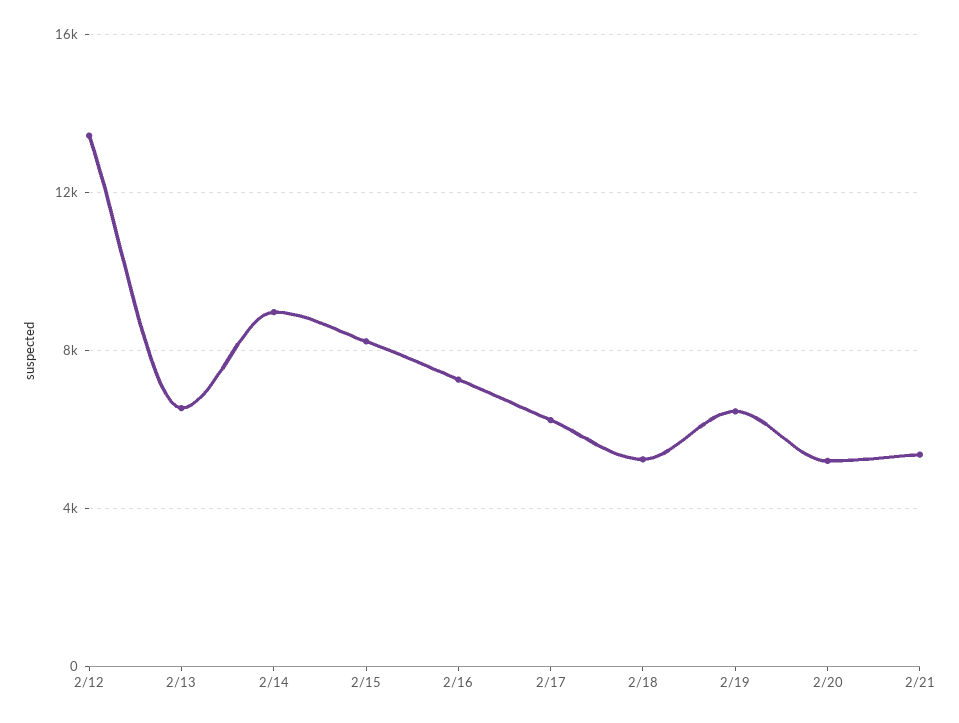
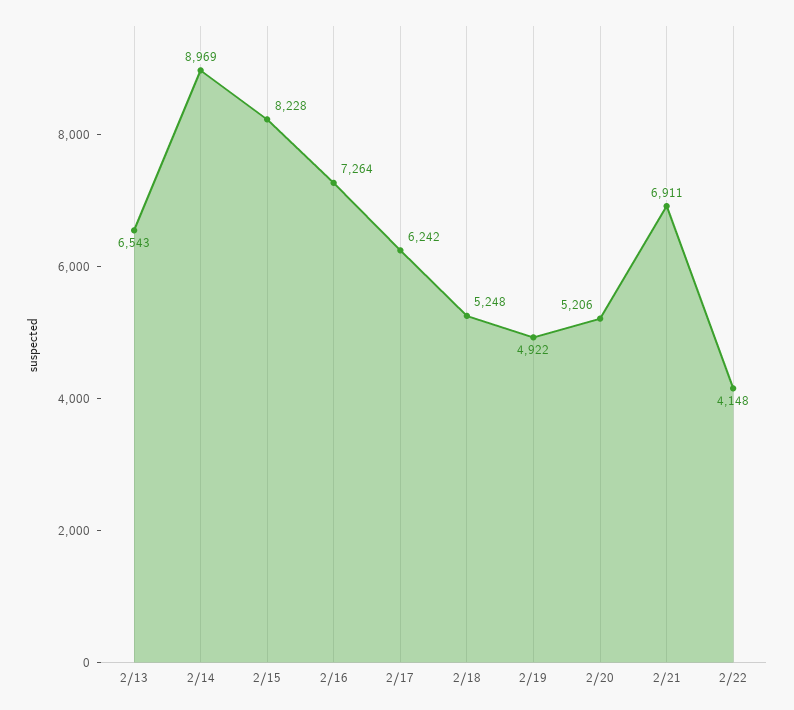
2/12: 13500 -> none
2/19: 6500 -> 4922
2/21: 5500 -> 6911
2/22: none -> 4148

